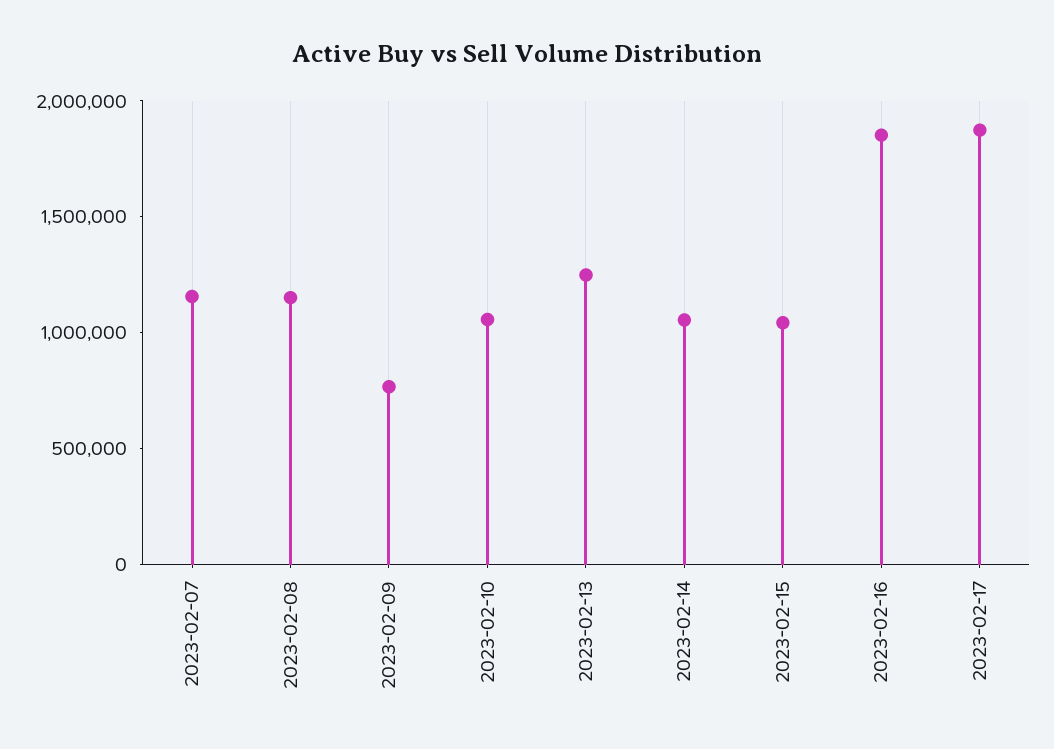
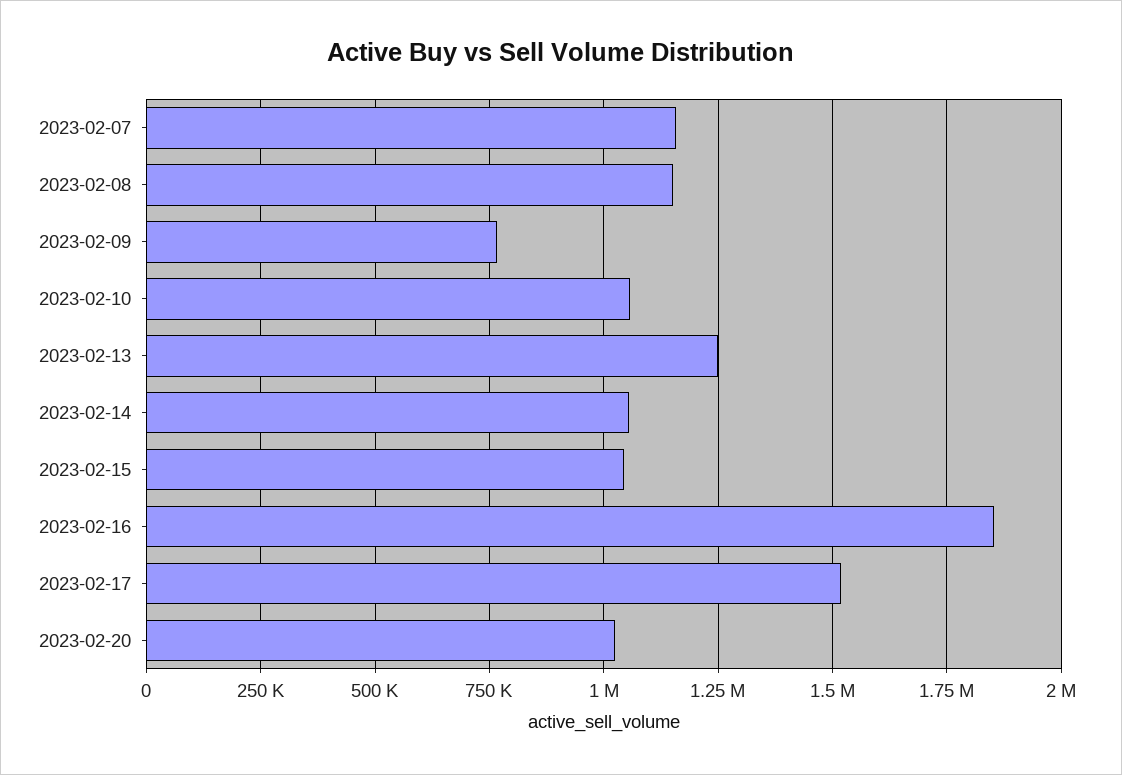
2023-02-17: 1900000 -> 1525000
2023-02-20: none -> 1025000

